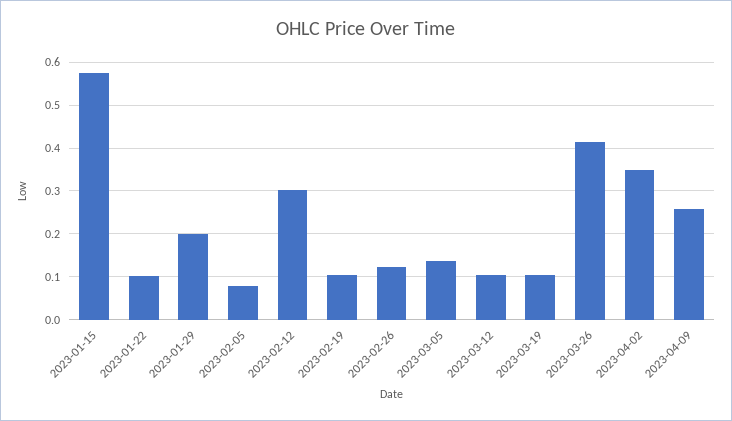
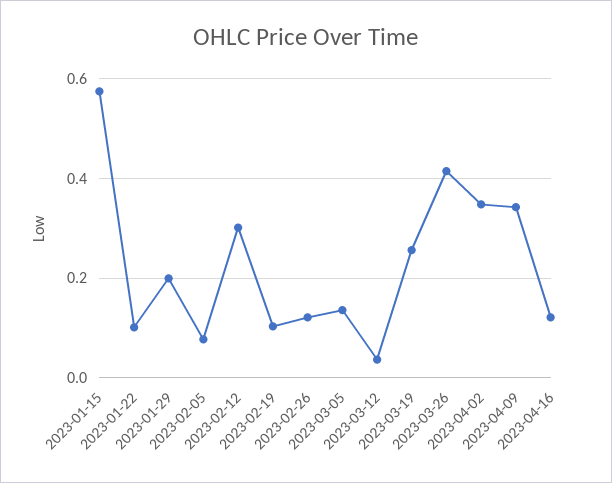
2023-03-12: 0.1 -> 0.04
2023-03-19: 0.1 -> 0.26
2023-04-09: 0.26 -> 0.34
2023-04-16: none -> 0.12

